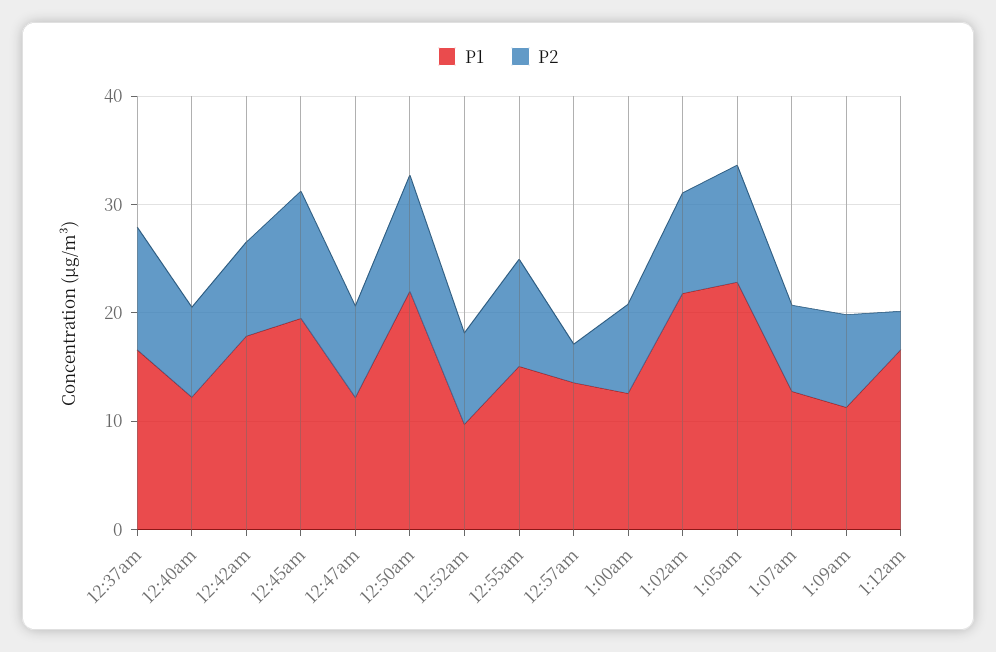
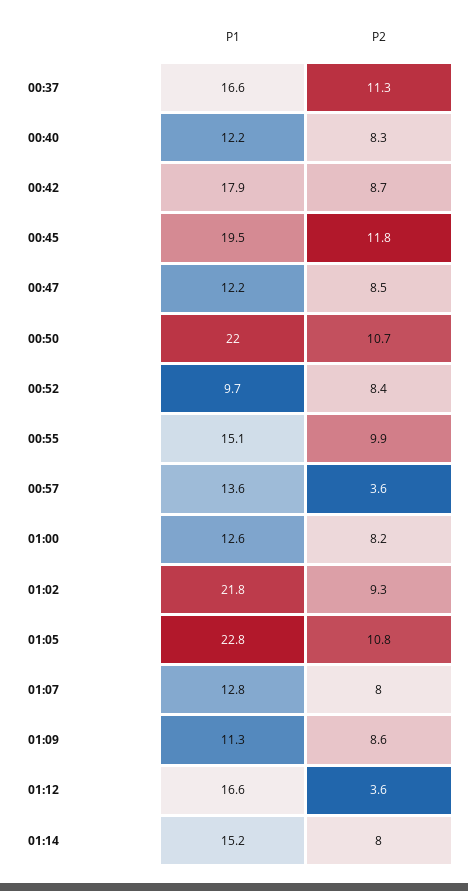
P1, 01:14: none -> 15.2
P2, 01:14: none -> 8

